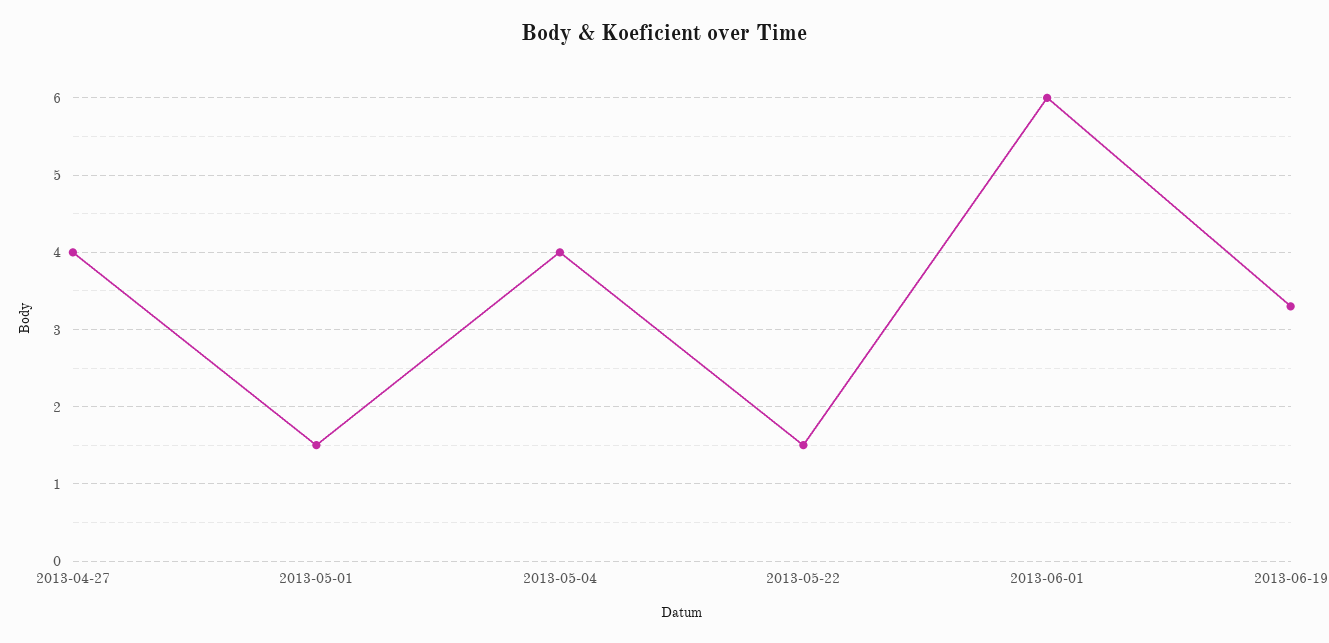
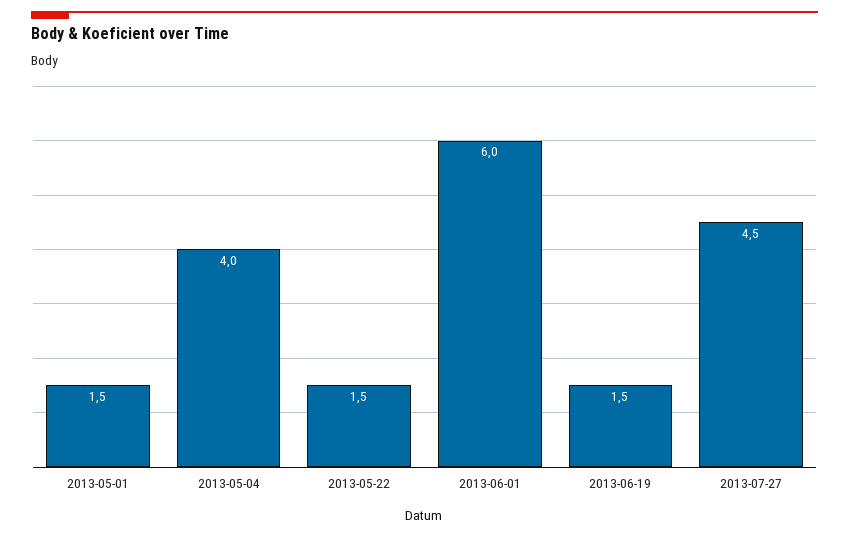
2013-04-27: 4 -> none
2013-06-19: 3.3 -> 1.5
2013-07-27: none -> 4.5

